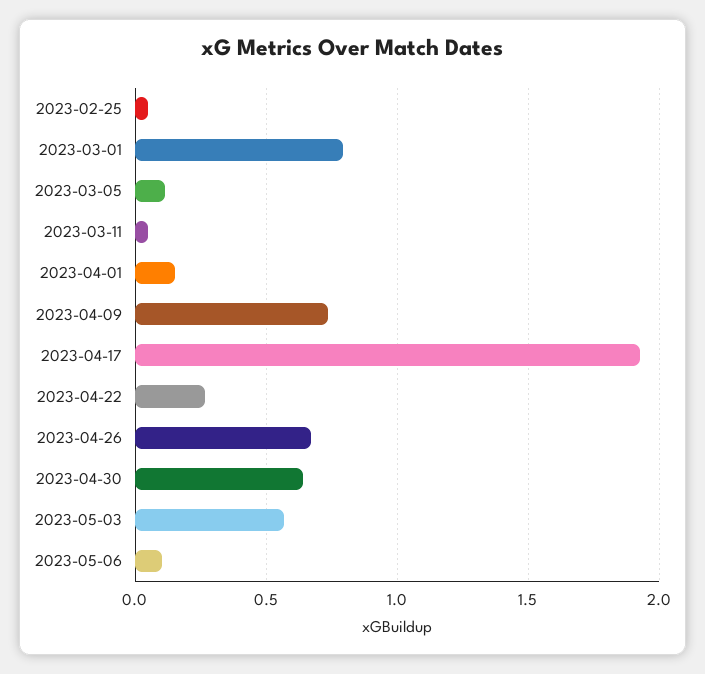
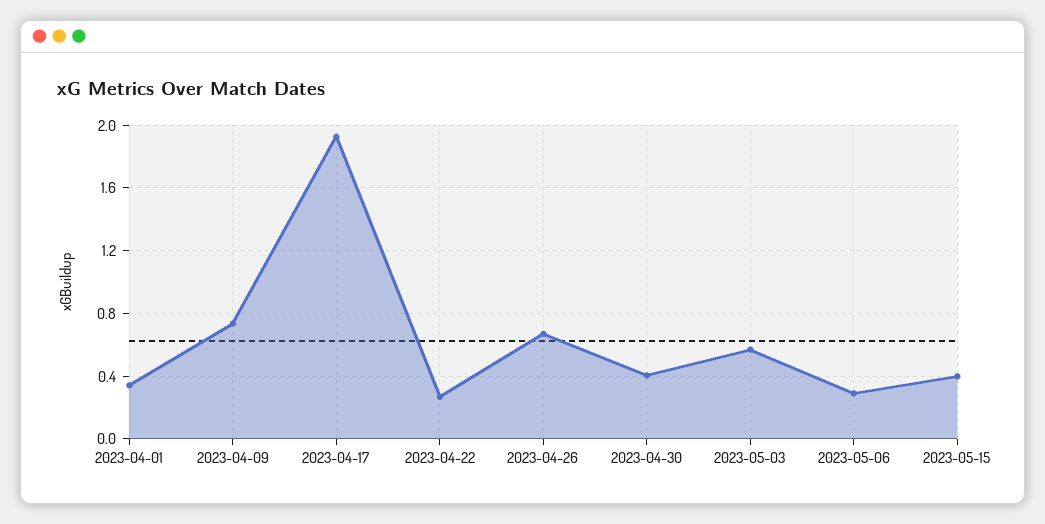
2023-02-25: 0.05 -> none
2023-03-01: 0.8 -> none
2023-03-05: 0.1 -> none
2023-03-11: 0.05 -> none
2023-04-01: 0.15 -> 0.35
2023-04-30: 0.65 -> 0.4
2023-05-06: 0.1 -> 0.3
2023-05-15: none -> 0.4

